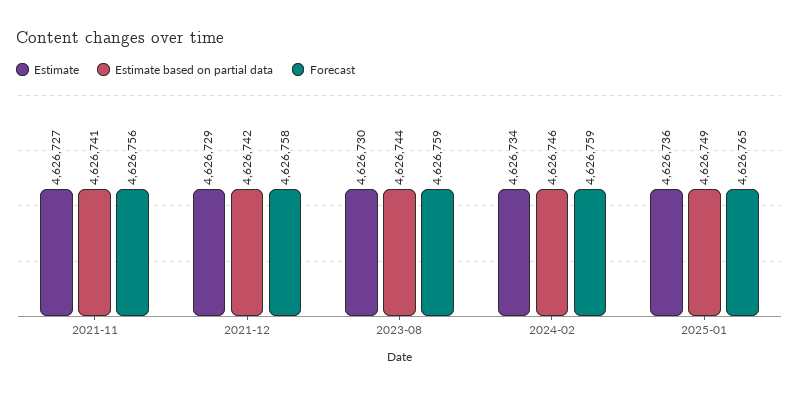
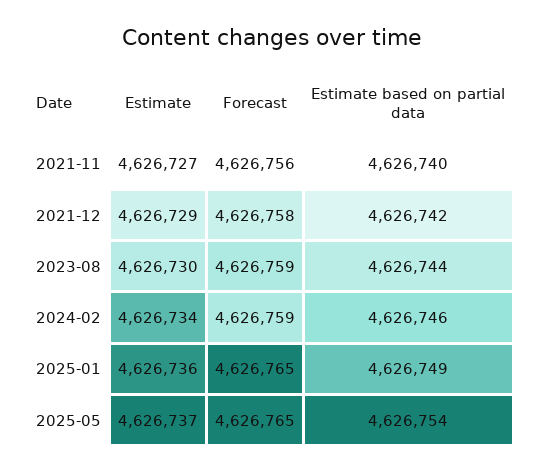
Estimate based on partial data, 2021-11: 4626741 -> 4626740
Estimate, 2025-05: none -> 4626737
Forecast, 2025-05: none -> 4626765
Estimate based on partial data, 2025-05: none -> 4626754

